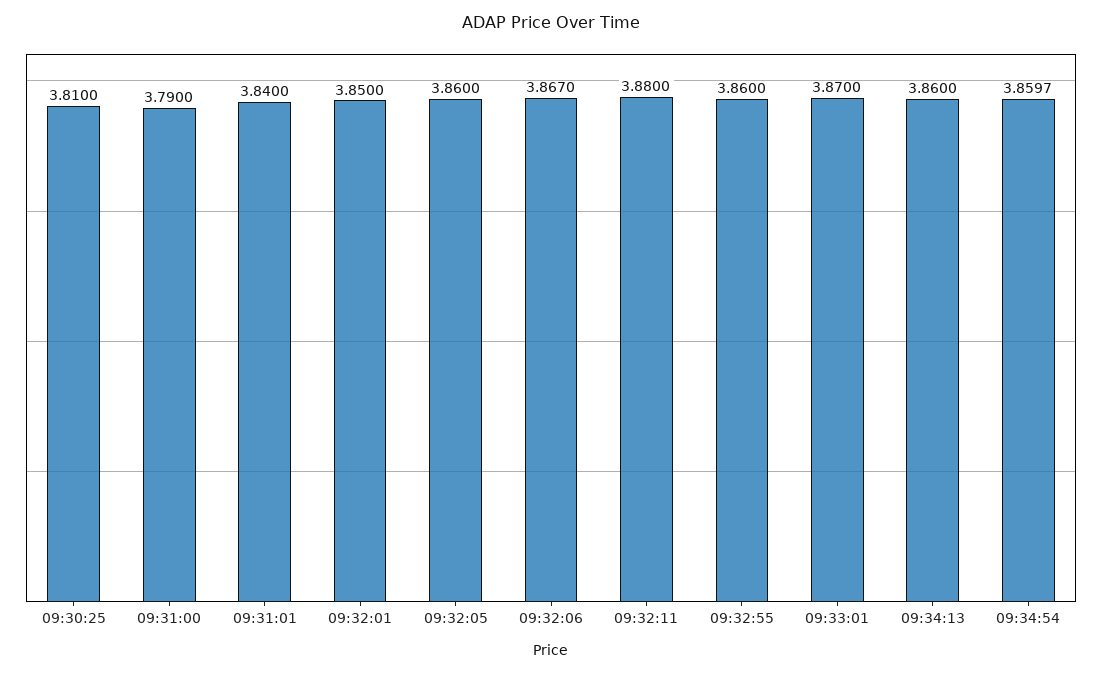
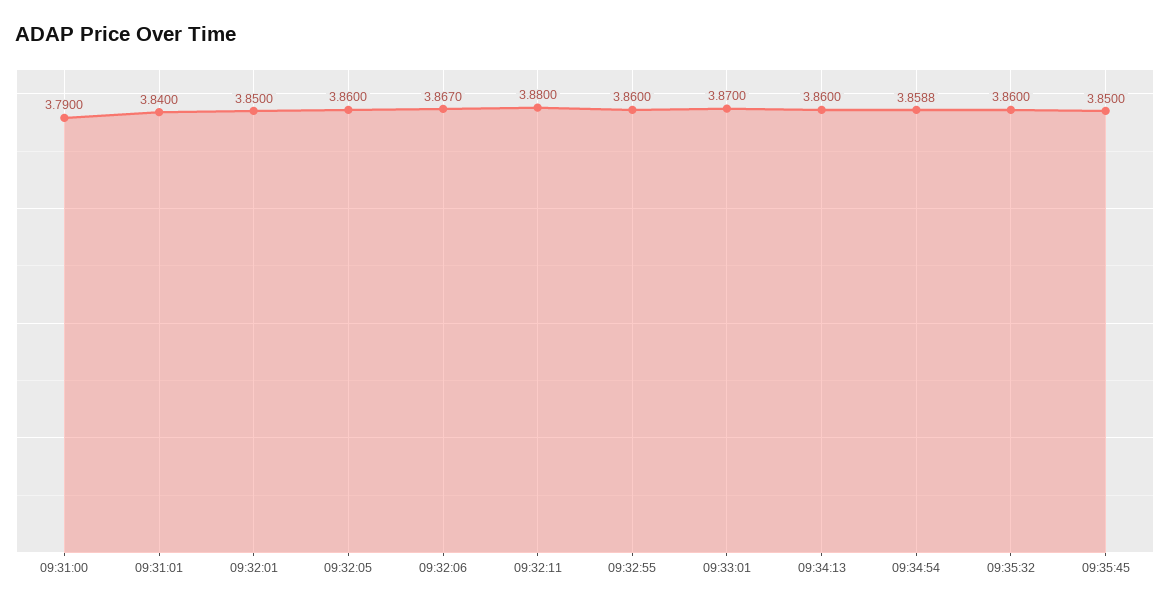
09:30:25: 3.81 -> none
09:34:54: 3.8597 -> 3.8588
09:35:32: none -> 3.86
09:35:45: none -> 3.85

